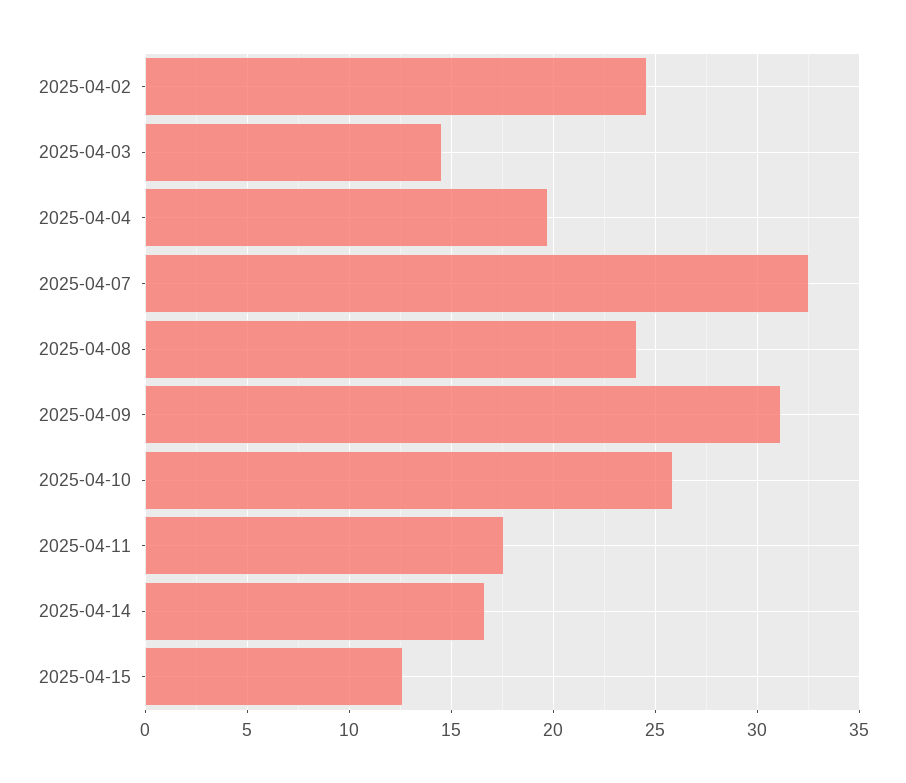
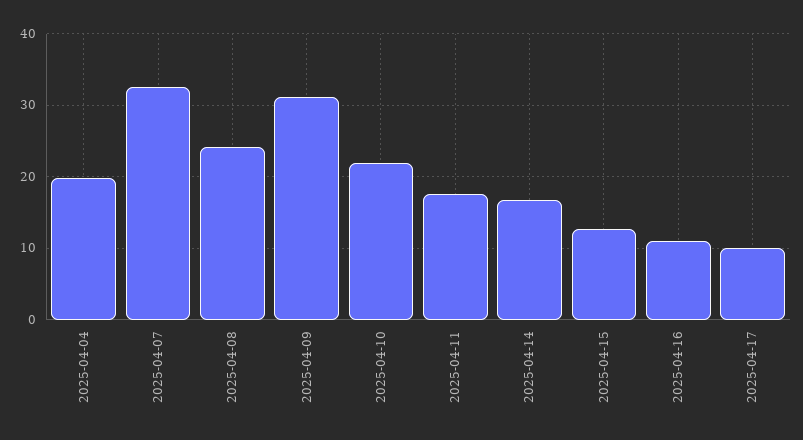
2025-04-02: 24.5 -> none
2025-04-03: 14.5 -> none
2025-04-10: 26 -> 22
2025-04-16: none -> 11
2025-04-17: none -> 10

